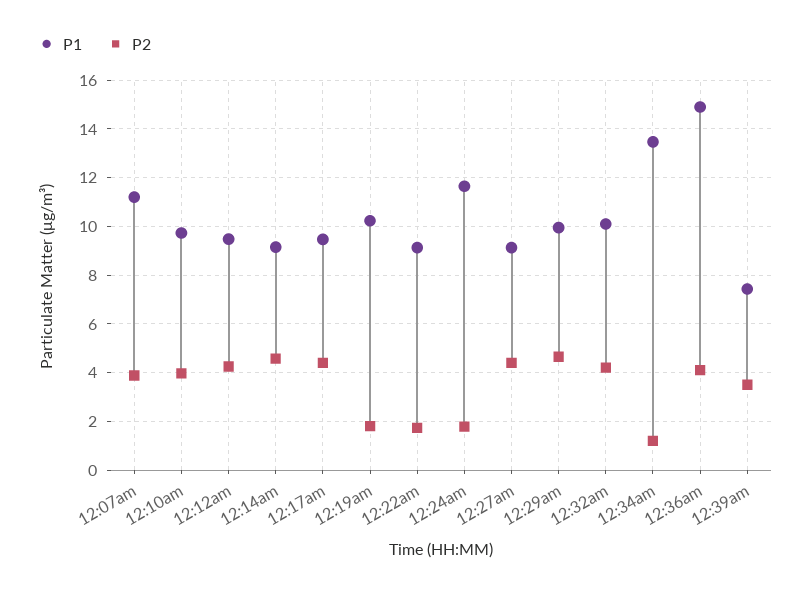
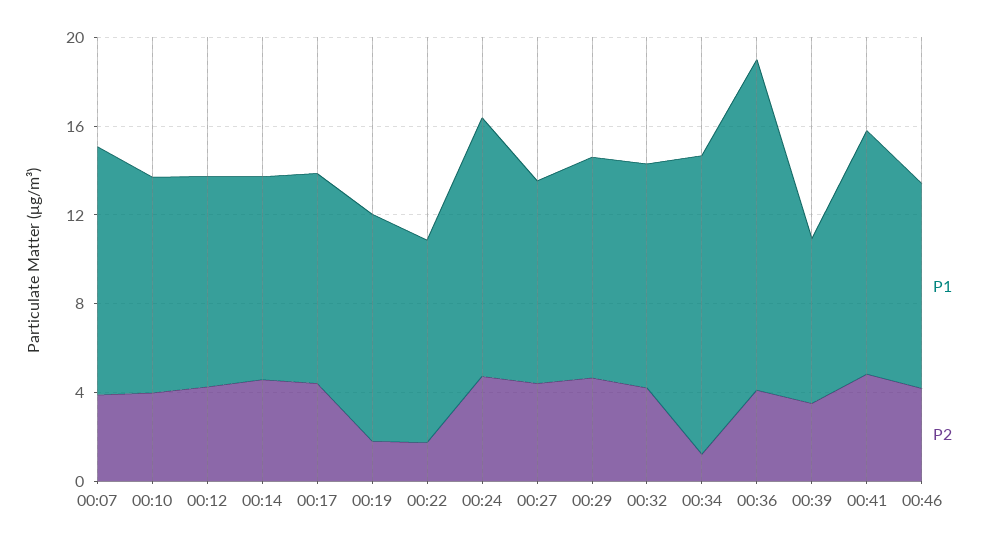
P2, 12:24am: 1.75 -> 5
P1, 00:41: none -> 11
P2, 00:41: none -> 5
P1, 00:46: none -> 9
P2, 00:46: none -> 4

